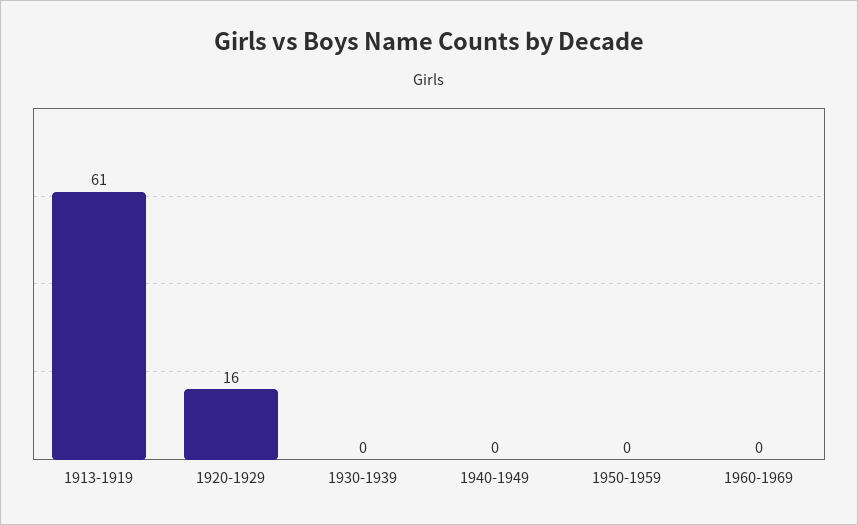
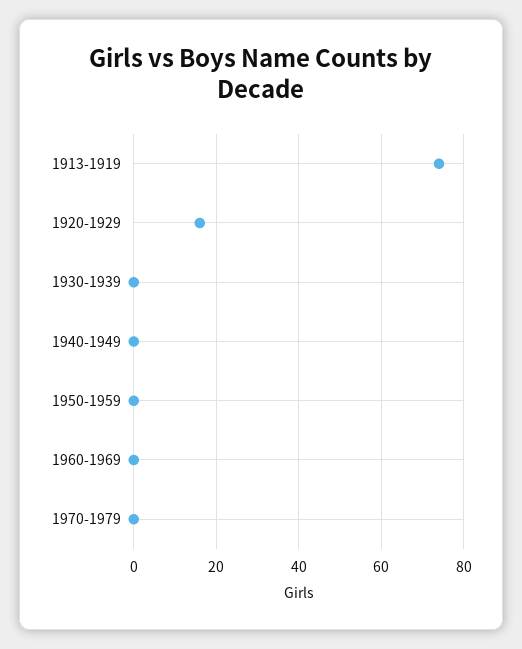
1913-1919: 61 -> 75
1970-1979: none -> 0

